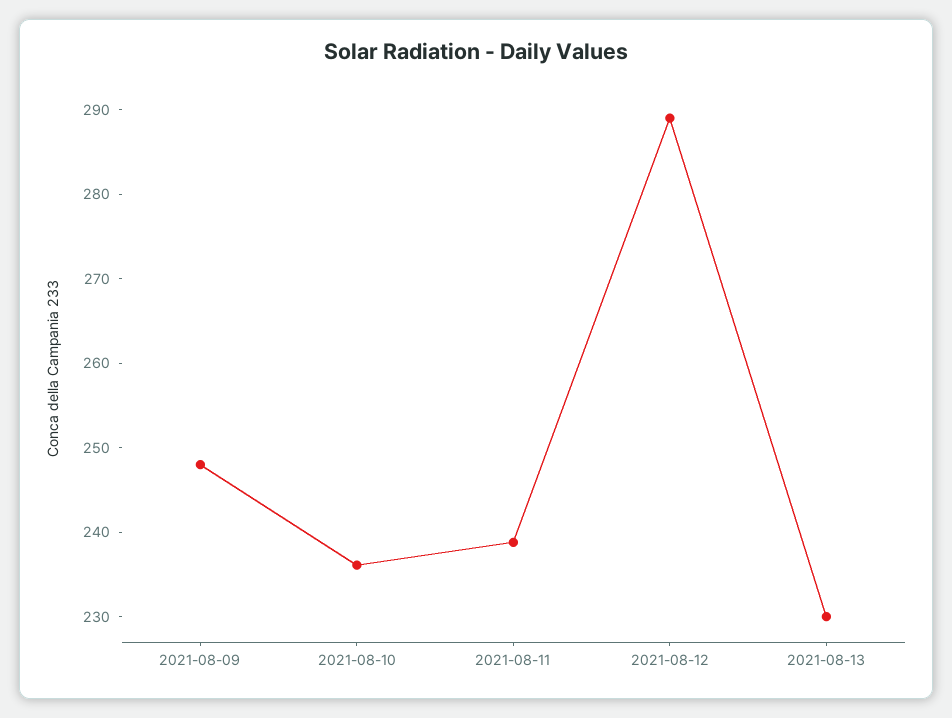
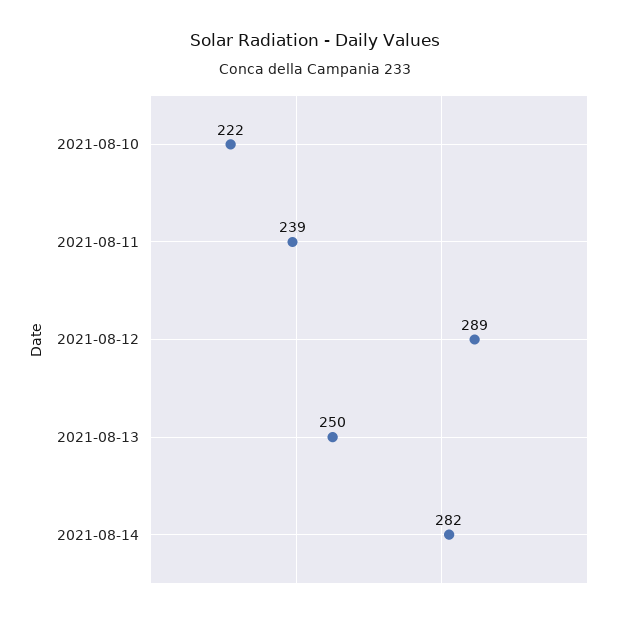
2021-08-09: 248 -> none
2021-08-10: 236 -> 222
2021-08-13: 230 -> 250
2021-08-14: none -> 282

